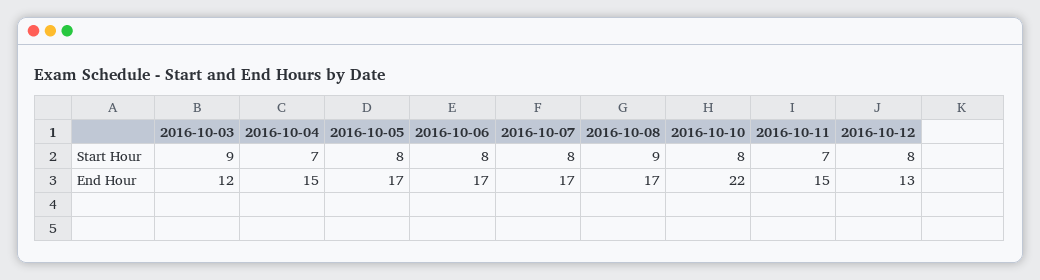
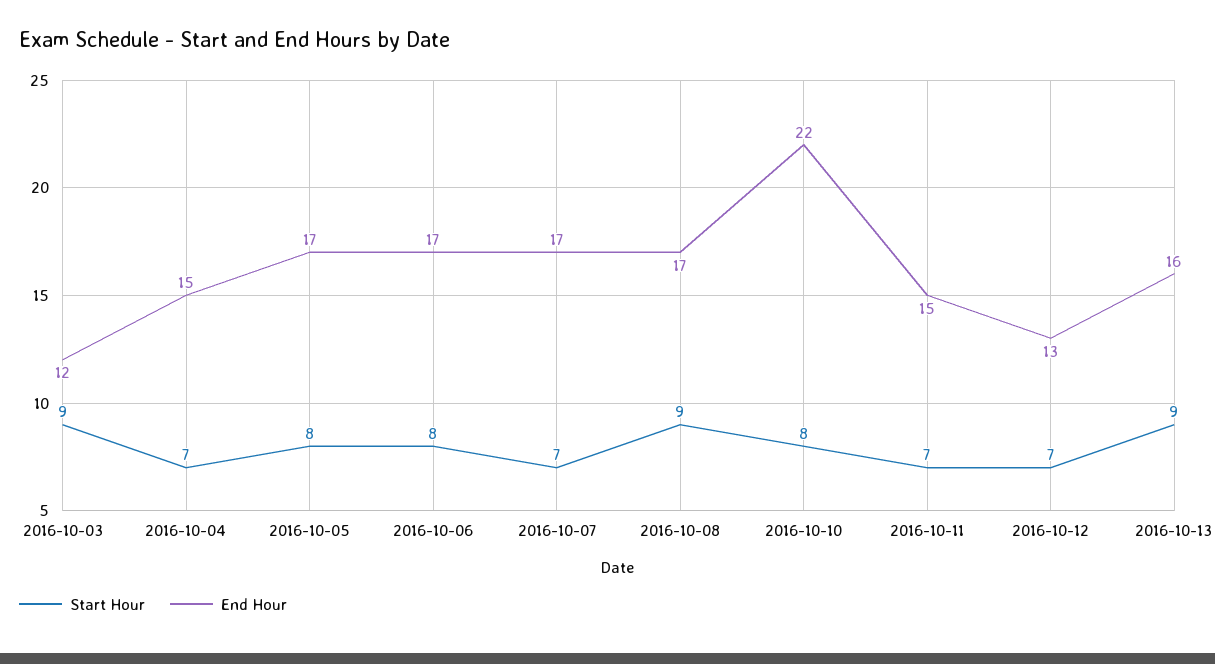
Start Hour, 2016-10-07: 8 -> 7
Start Hour, 2016-10-12: 8 -> 7
Start Hour, 2016-10-13: none -> 9
End Hour, 2016-10-13: none -> 16

